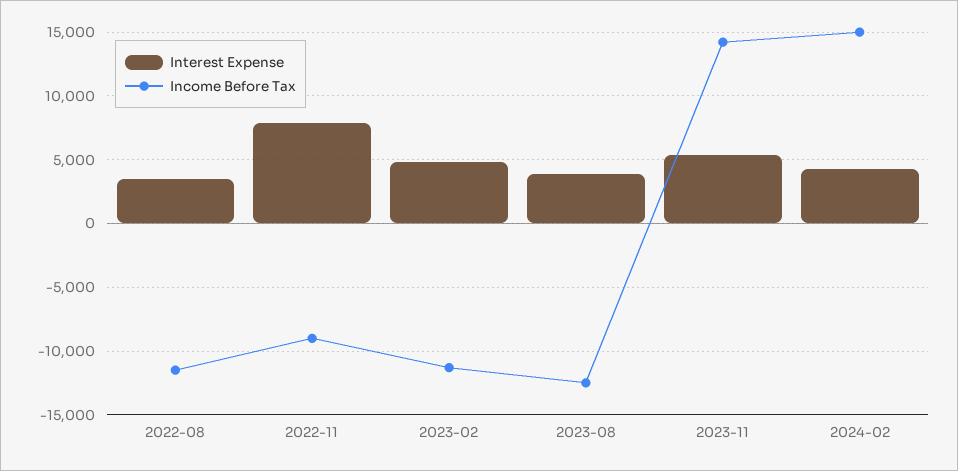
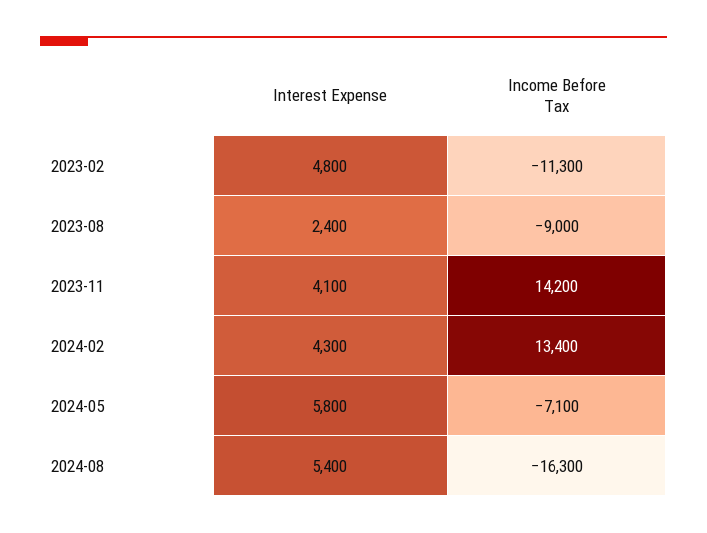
Interest Expense, 2022-08: 3500 -> none
Income Before Tax, 2022-08: -11500 -> none
Interest Expense, 2022-11: 8000 -> none
Income Before Tax, 2022-11: -9000 -> none
Interest Expense, 2023-08: 4000 -> 2400
Income Before Tax, 2023-08: -12500 -> -9000
Interest Expense, 2023-11: 5500 -> 4100
Income Before Tax, 2024-02: 15000 -> 13400
Interest Expense, 2024-05: none -> 5800
Income Before Tax, 2024-05: none -> -7100
Interest Expense, 2024-08: none -> 5400
Income Before Tax, 2024-08: none -> -16300

